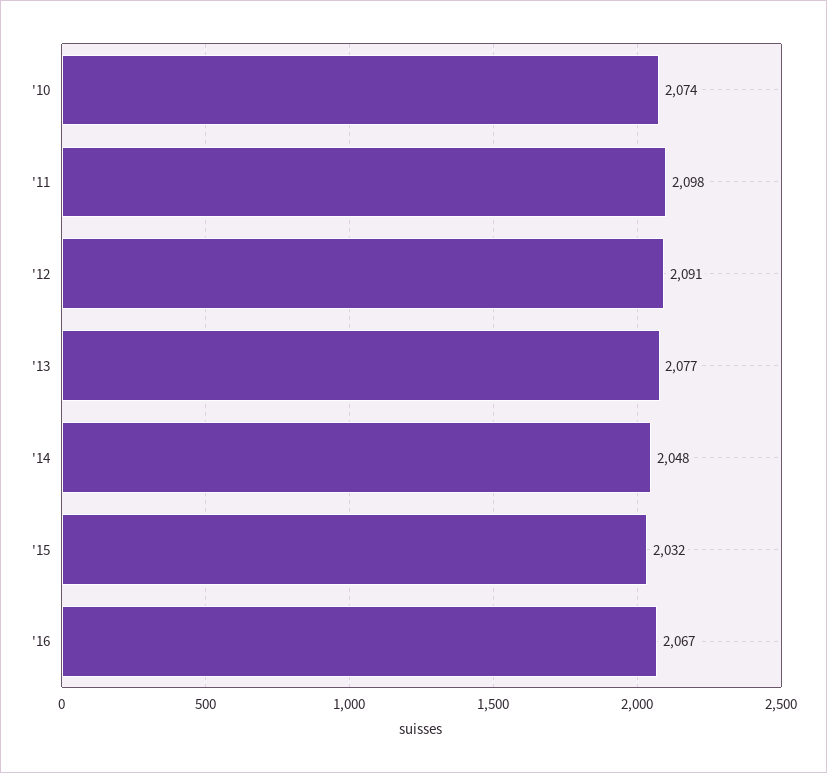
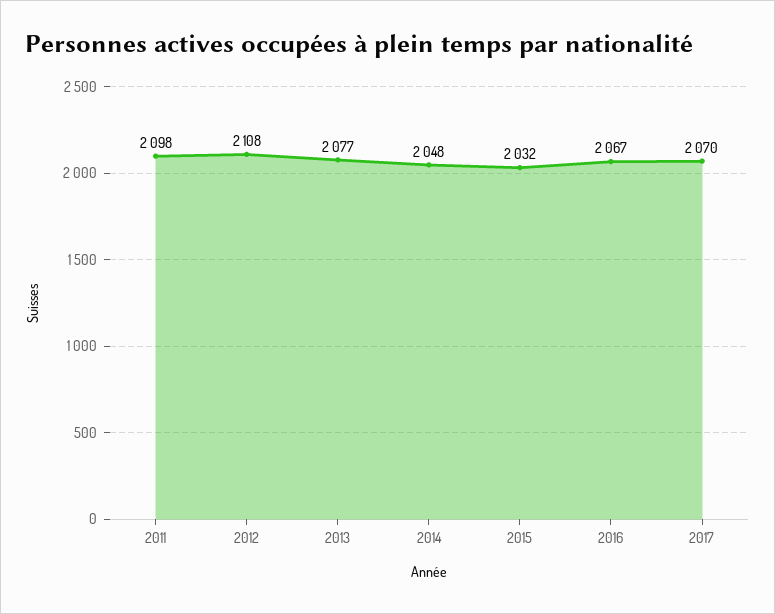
'10: 2074 -> none
'12: 2091 -> 2108
2017: none -> 2070

